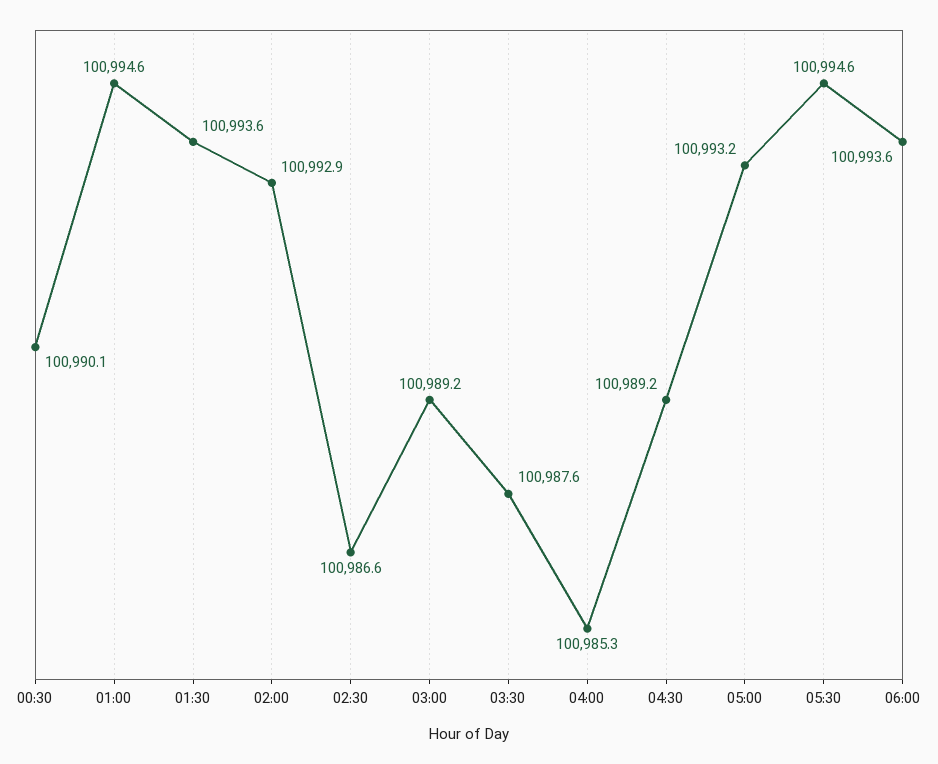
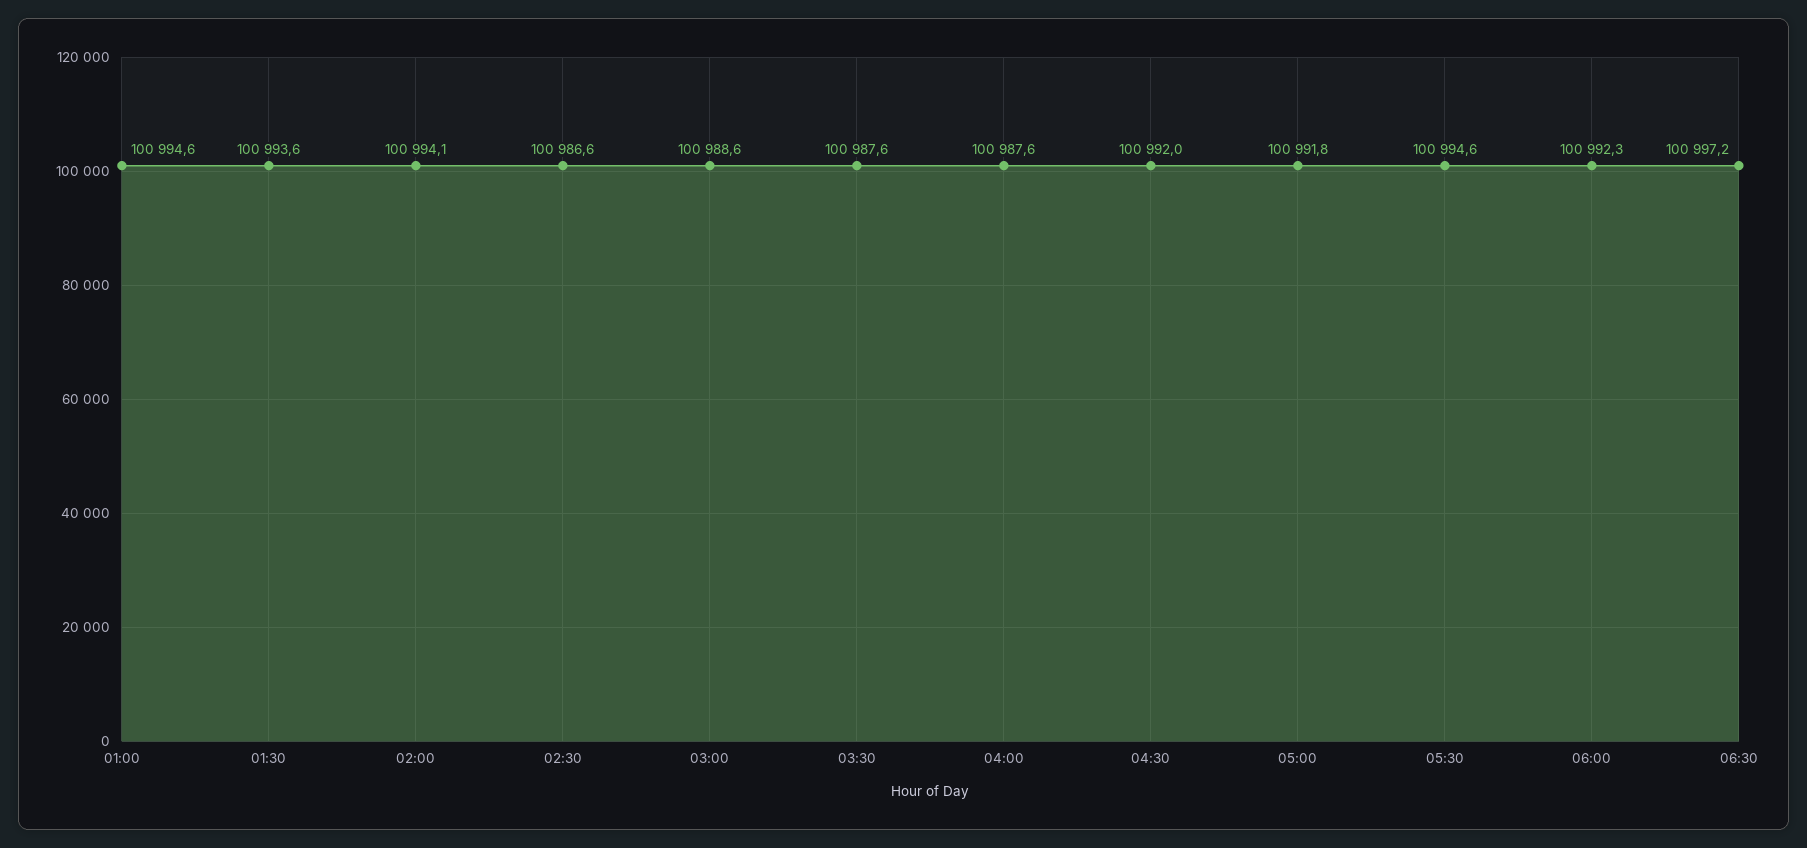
00:30: 100990.1 -> none
02:00: 100992.9 -> 100994.1
03:00: 100989.2 -> 100988.6
04:00: 100985.3 -> 100987.6
04:30: 100989.2 -> 100992
05:00: 100993.2 -> 100991.8
06:00: 100993.6 -> 100992.3
06:30: none -> 100997.2

